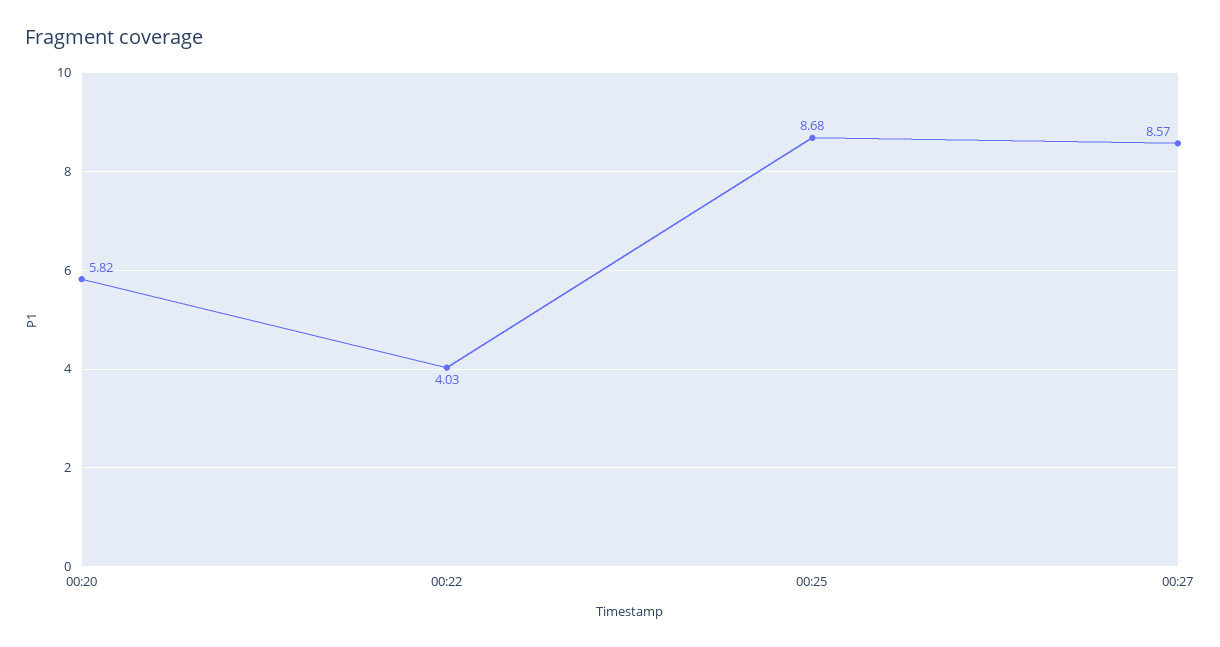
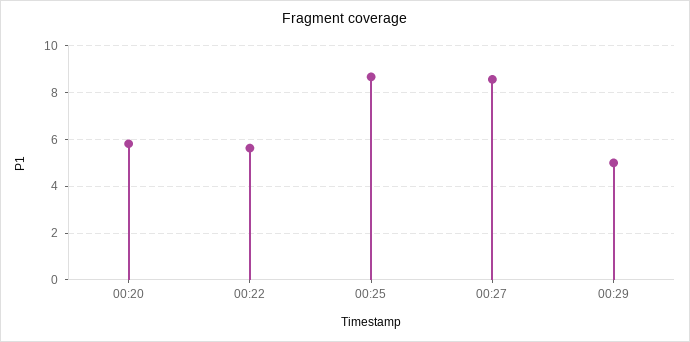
00:22: 4.03 -> 5.5
00:29: none -> 5

